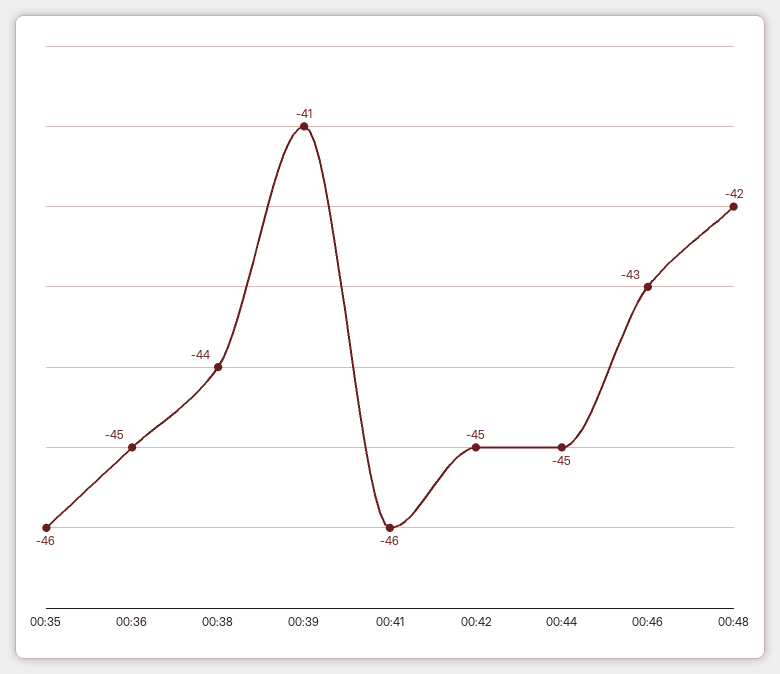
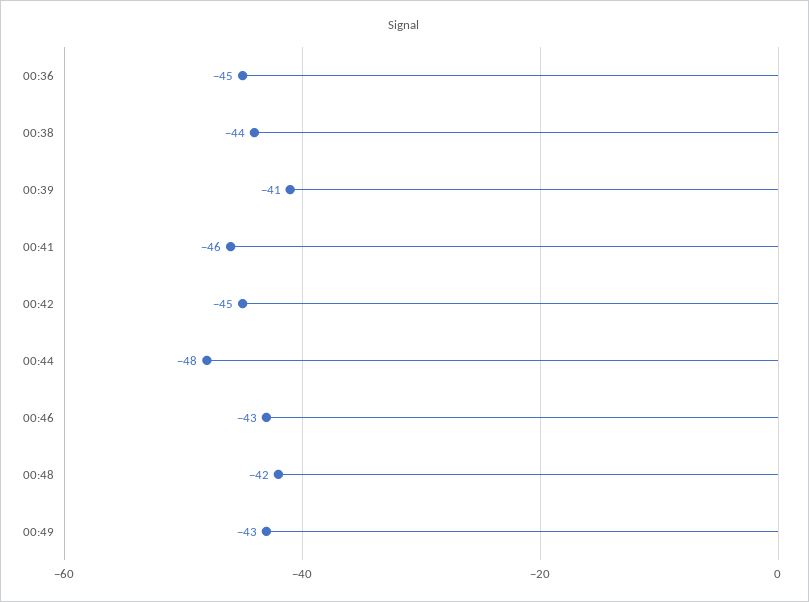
00:35: -46 -> none
00:44: -45 -> -48
00:49: none -> -43

